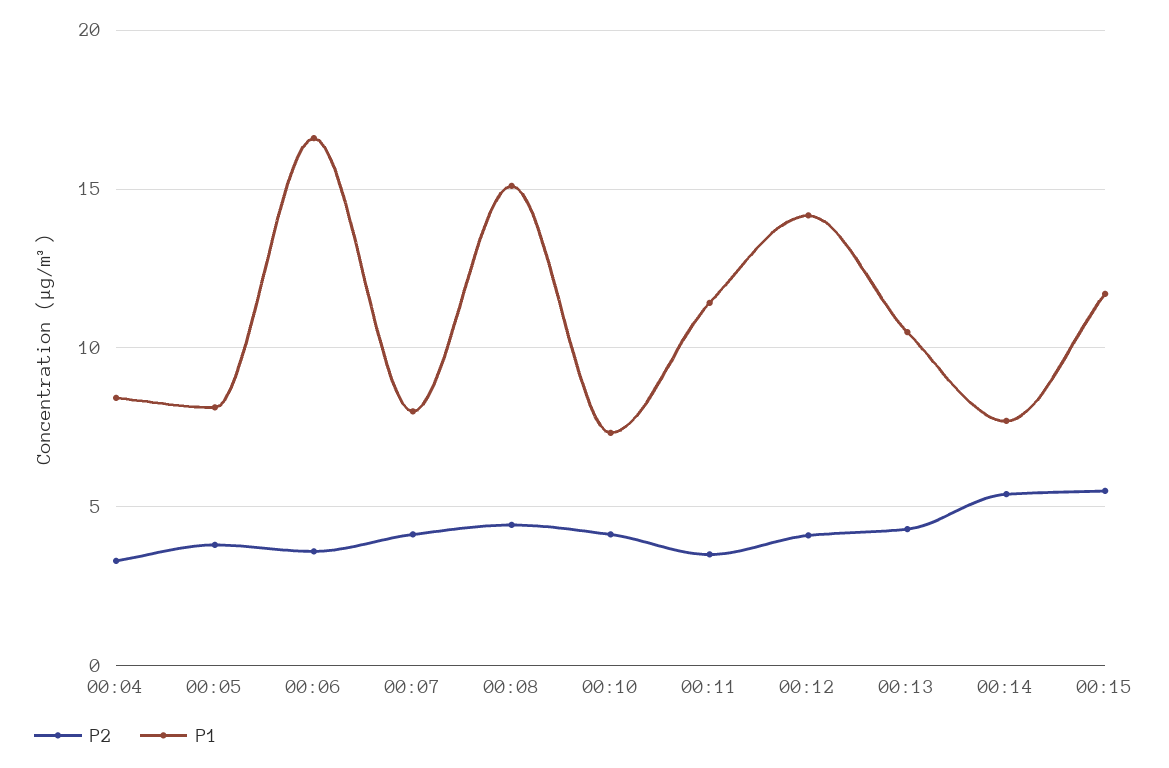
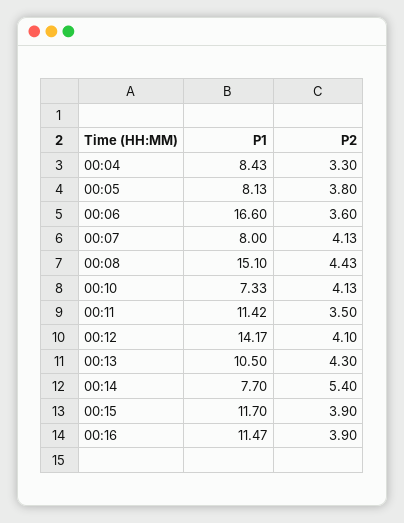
P2, 00:15: 5.5 -> 3.9
P1, 00:16: none -> 11.47
P2, 00:16: none -> 3.9

